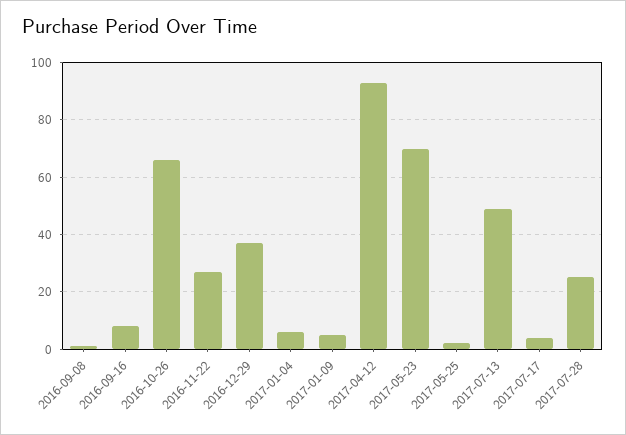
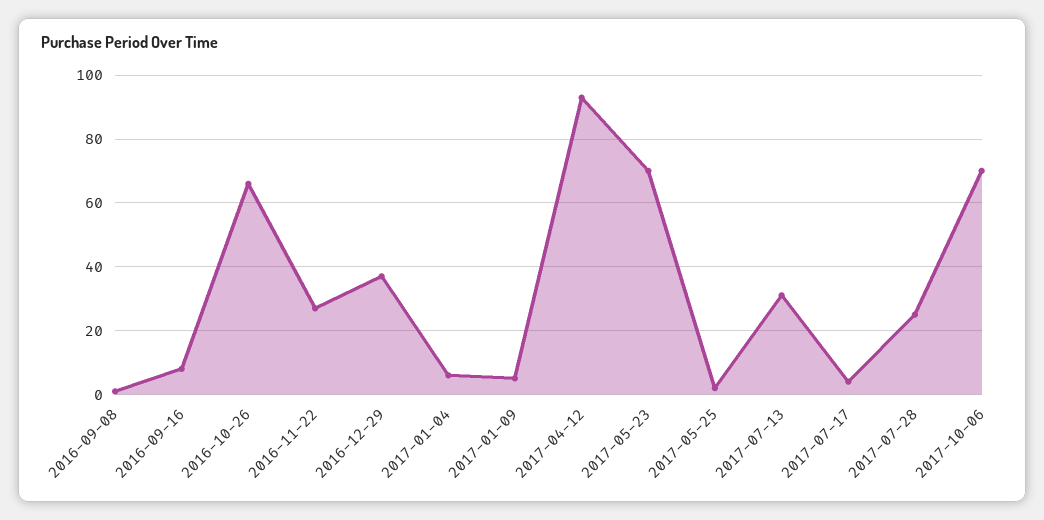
2017-07-13: 50 -> 30
2017-10-06: none -> 70

